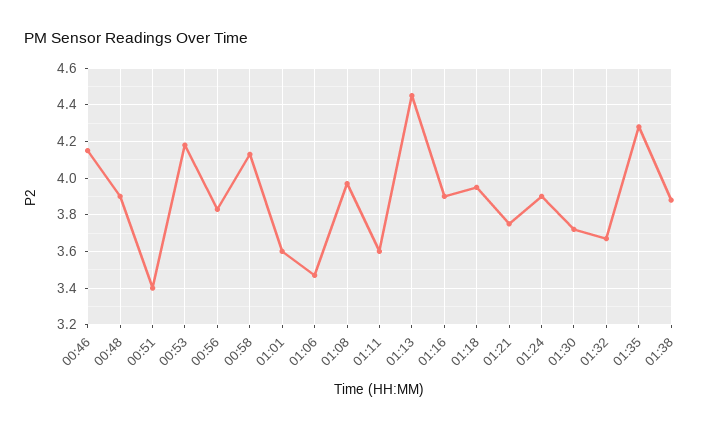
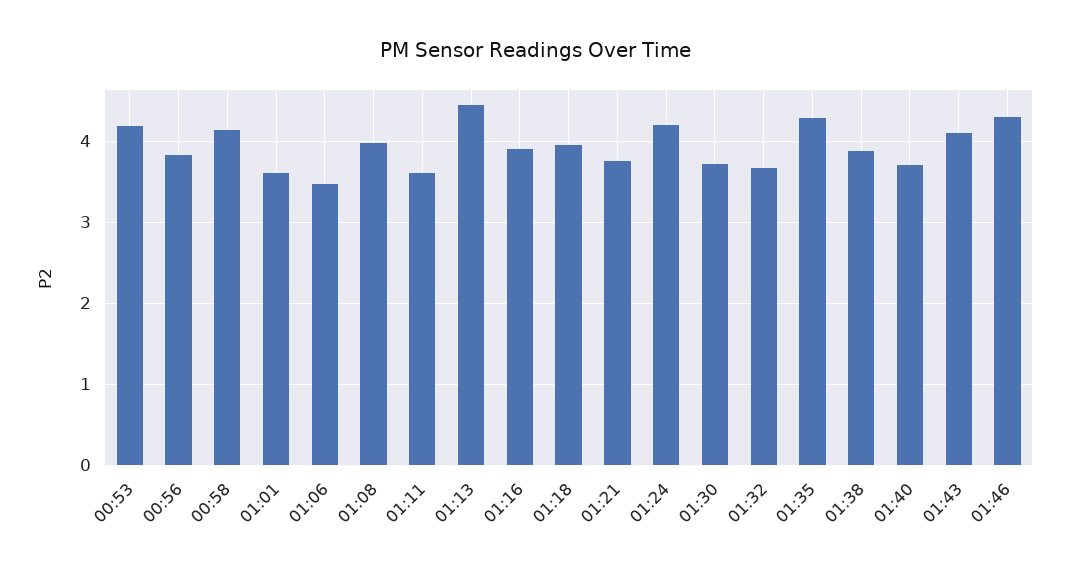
00:46: 4.15 -> none
00:48: 3.9 -> none
00:51: 3.4 -> none
01:24: 3.9 -> 4.2
01:40: none -> 3.7
01:43: none -> 4.1
01:46: none -> 4.3

